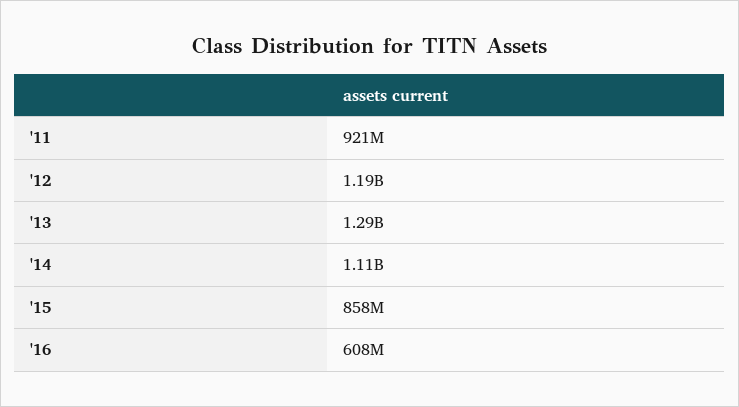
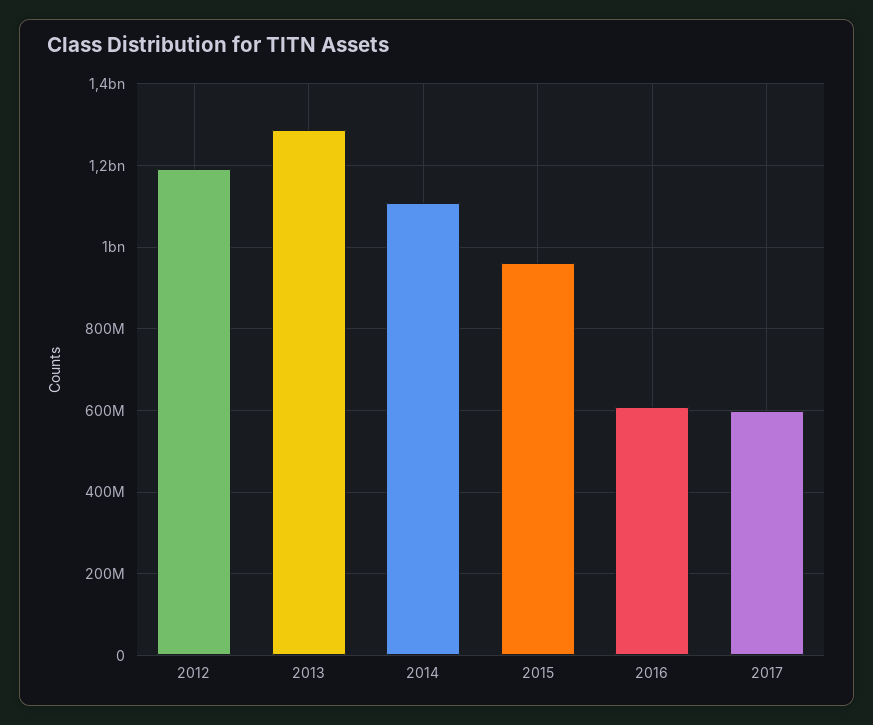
'11: 921000000 -> none
'15: 858000000 -> 960000000
2017: none -> 600000000

